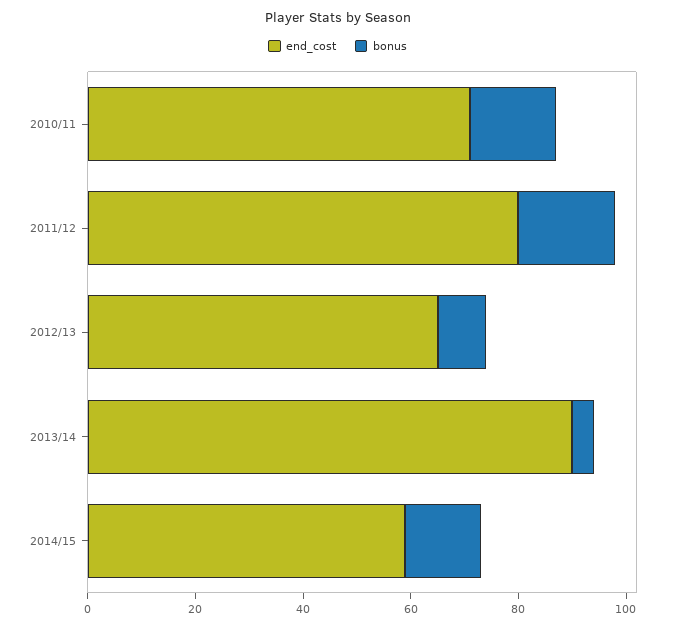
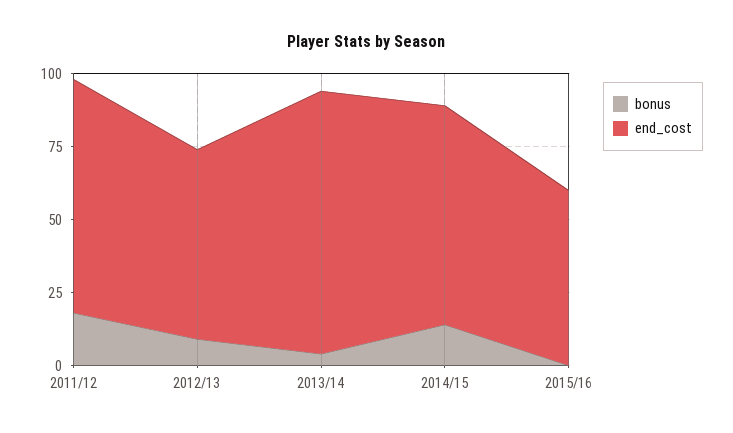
end_cost, 2010/11: 70 -> none
bonus, 2010/11: 15 -> none
end_cost, 2014/15: 60 -> 75
bonus, 2015/16: none -> 0
end_cost, 2015/16: none -> 60

